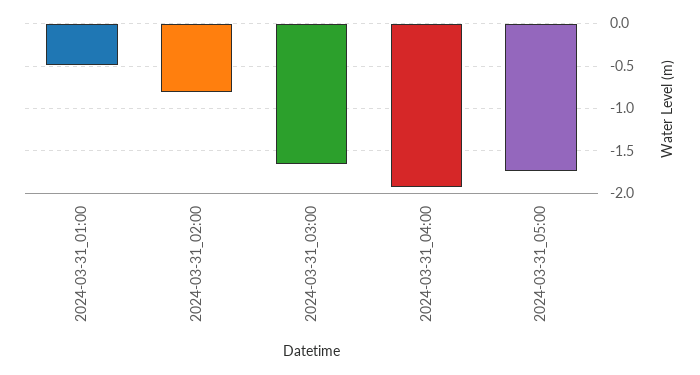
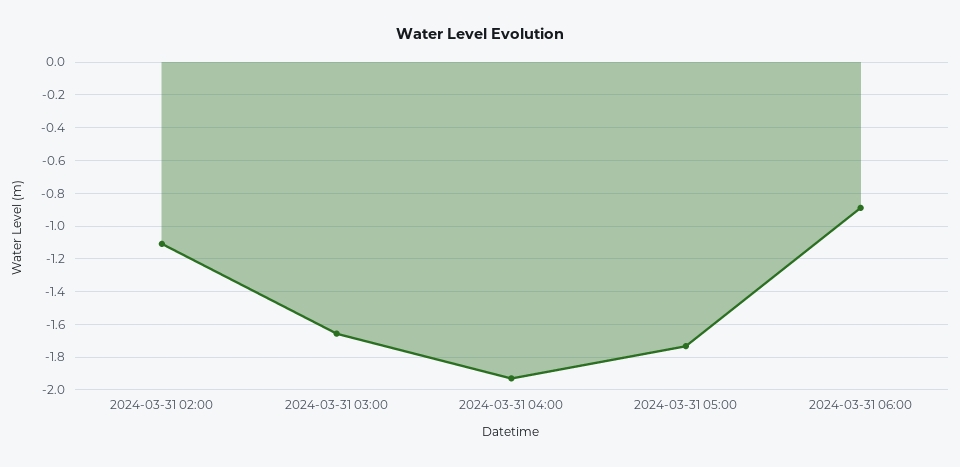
2024-03-31_01:00: -0.5 -> none
2024-03-31_02:00: -0.8 -> -1.1
2024-03-31 06:00: none -> -0.9

